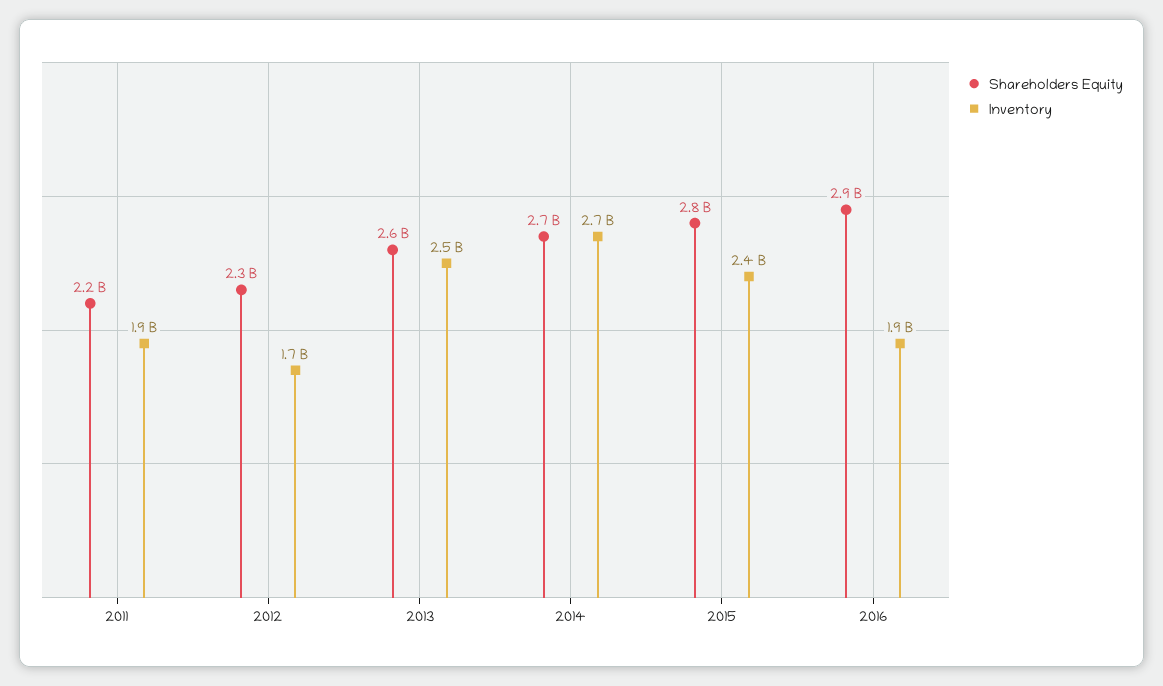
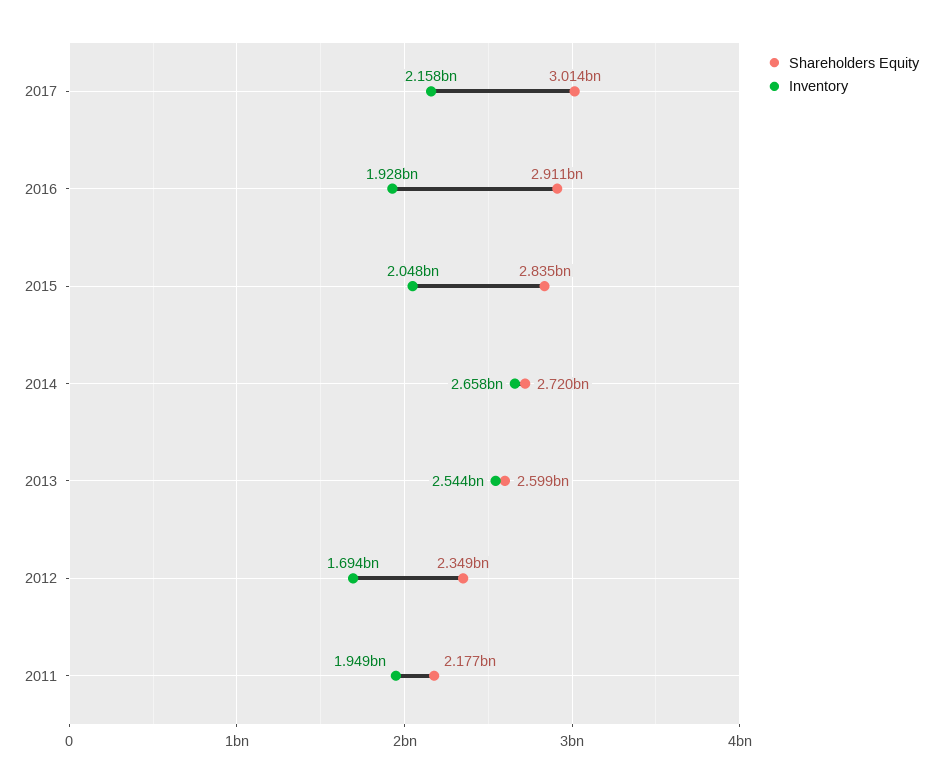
Inventory, 2015: 2400000000 -> 2048000000
Shareholders Equity, 2017: none -> 3014000000
Inventory, 2017: none -> 2158000000

